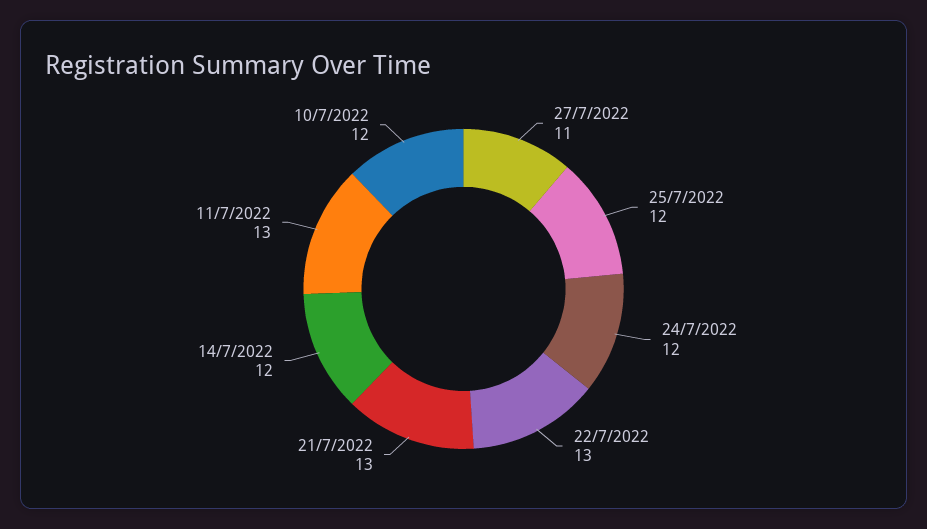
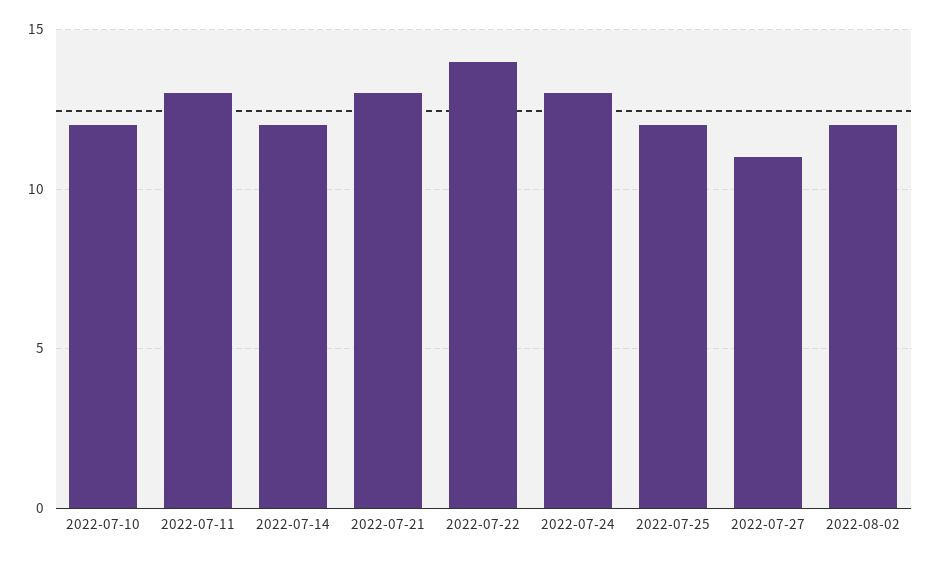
24/7/2022: 12 -> 13
22/7/2022: 13 -> 14
2022-08-02: none -> 12

